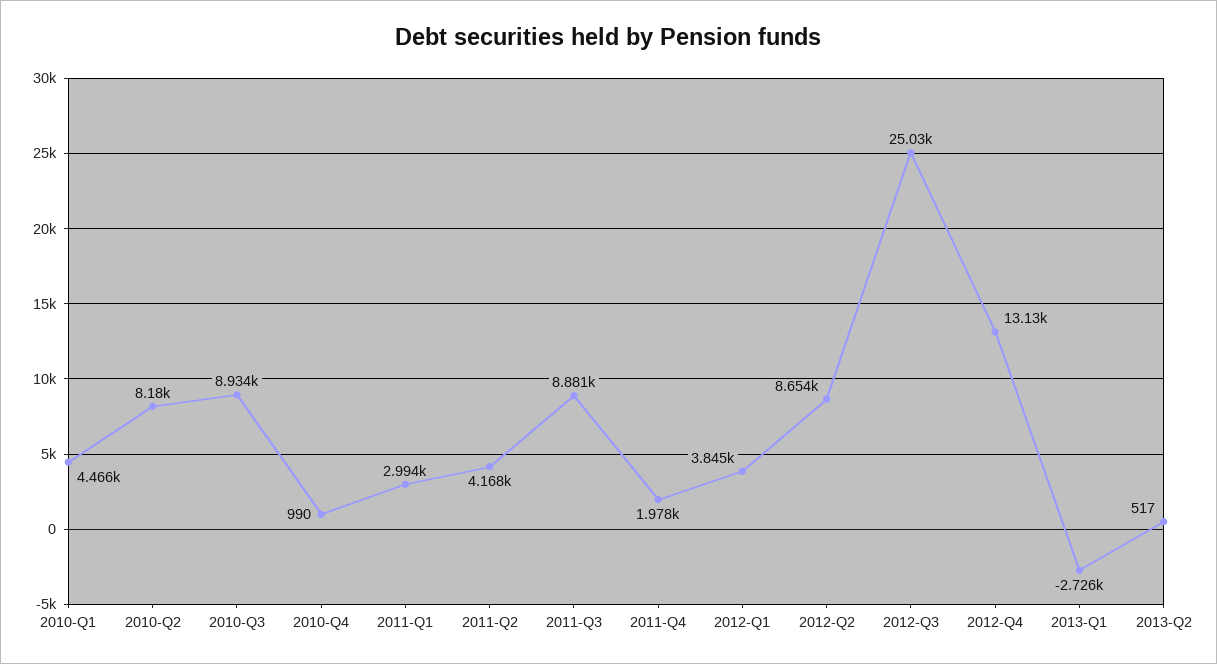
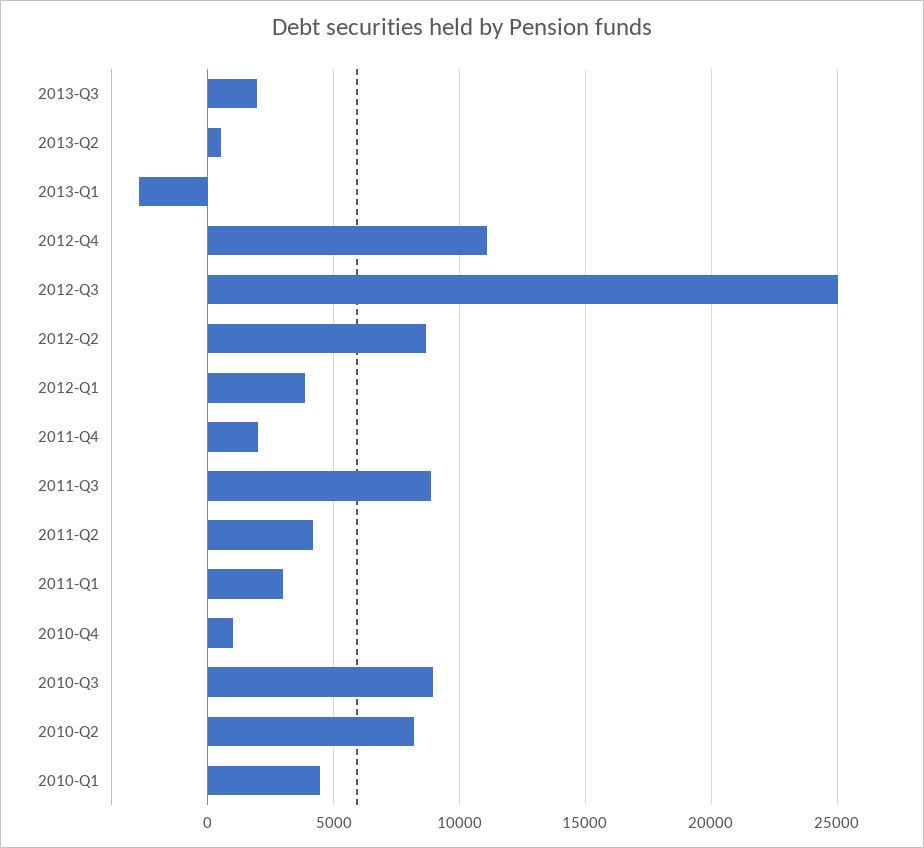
2012-Q4: 13130 -> 11000
2013-Q3: none -> 2000

